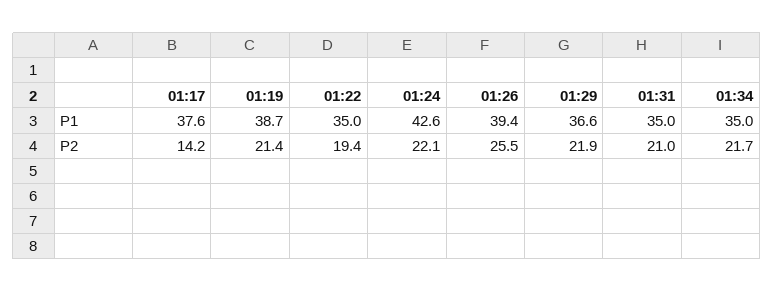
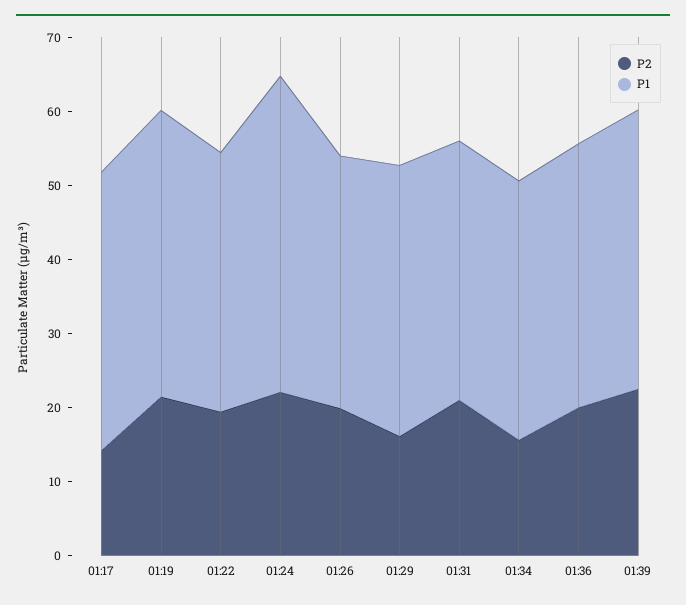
P1, 01:26: 39.4 -> 34
P2, 01:26: 25.5 -> 20
P2, 01:29: 21.9 -> 16
P2, 01:34: 21.7 -> 16
P2, 01:36: none -> 20
P1, 01:36: none -> 36
P2, 01:39: none -> 22
P1, 01:39: none -> 38

